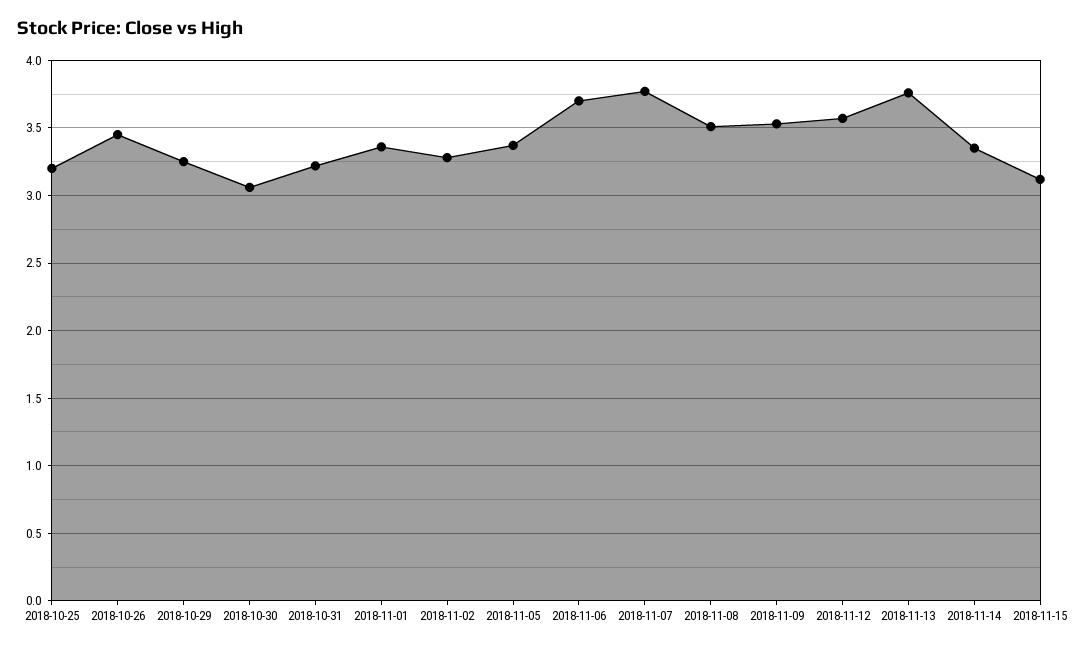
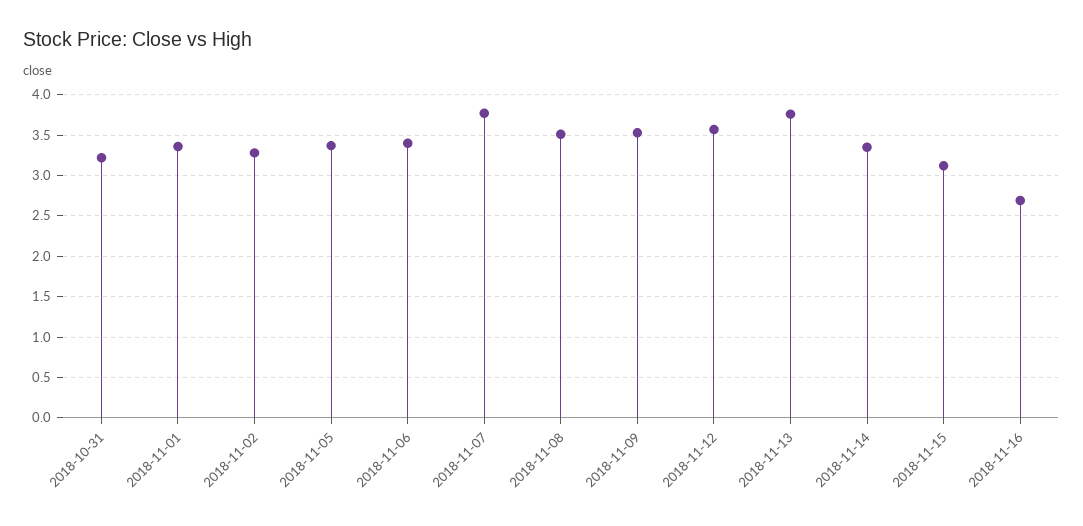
2018-10-25: 3.2 -> none
2018-10-26: 3.45 -> none
2018-10-29: 3.25 -> none
2018-10-30: 3.05 -> none
2018-11-06: 3.7 -> 3.4
2018-11-16: none -> 2.7

